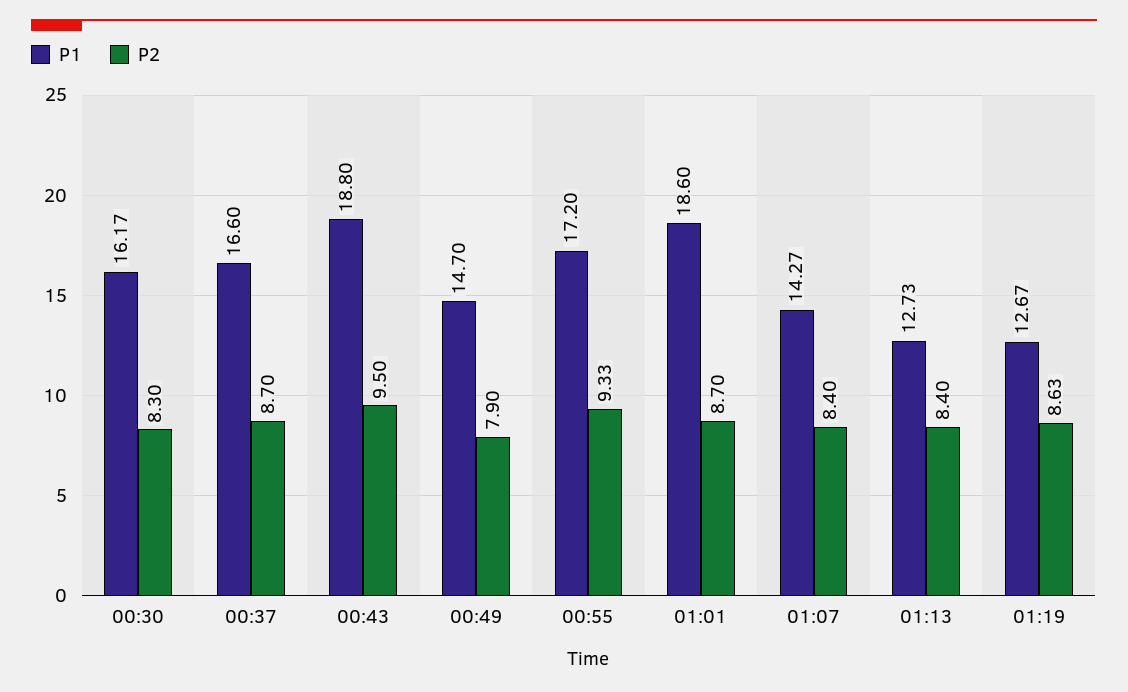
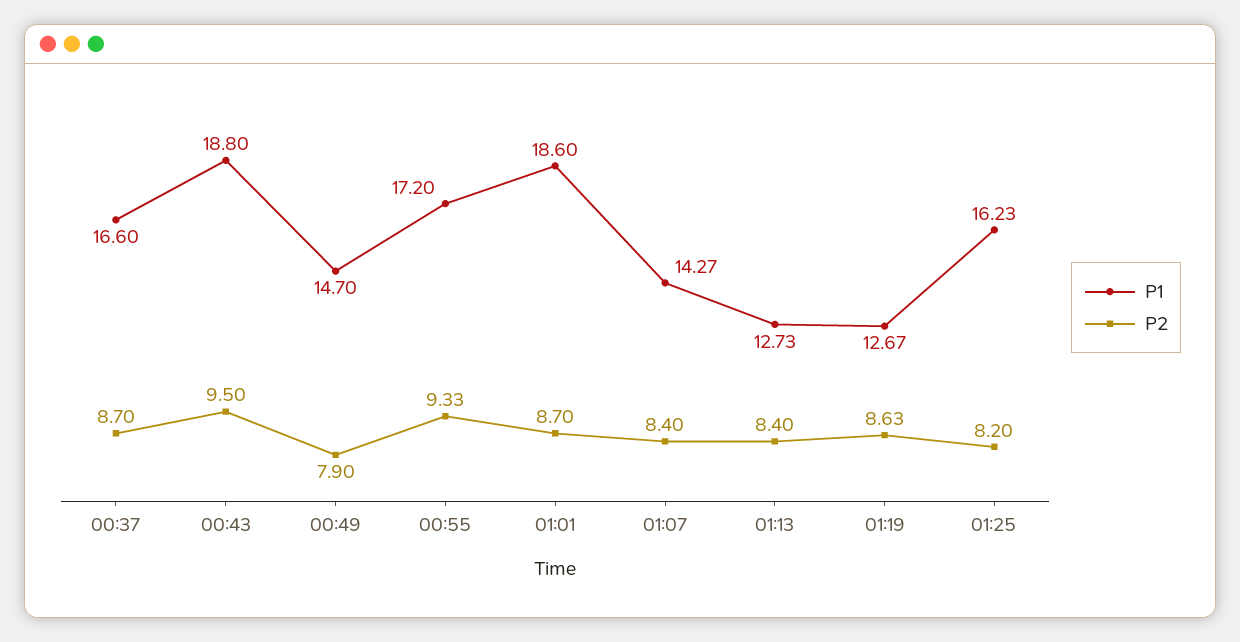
P1, 00:30: 16.17 -> none
P2, 00:30: 8.3 -> none
P1, 01:25: none -> 16.23
P2, 01:25: none -> 8.2

